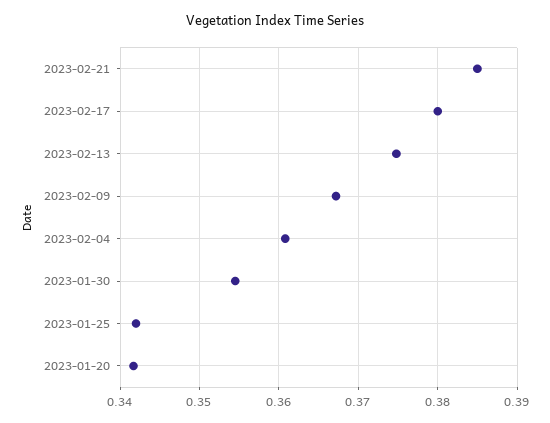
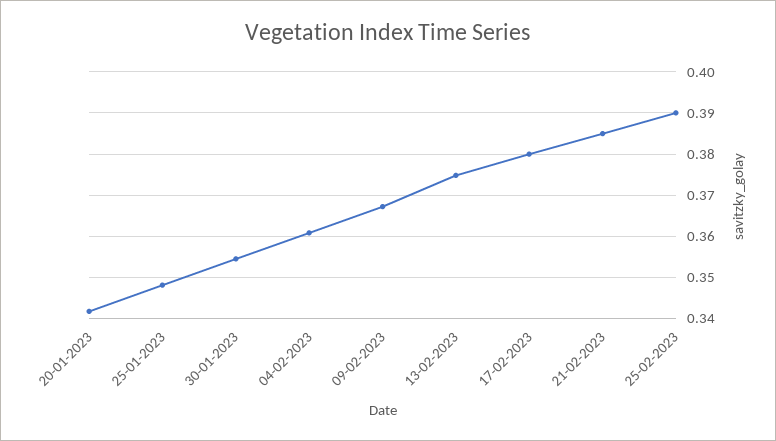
2023-01-25: 0.342 -> 0.348
25-02-2023: none -> 0.39

